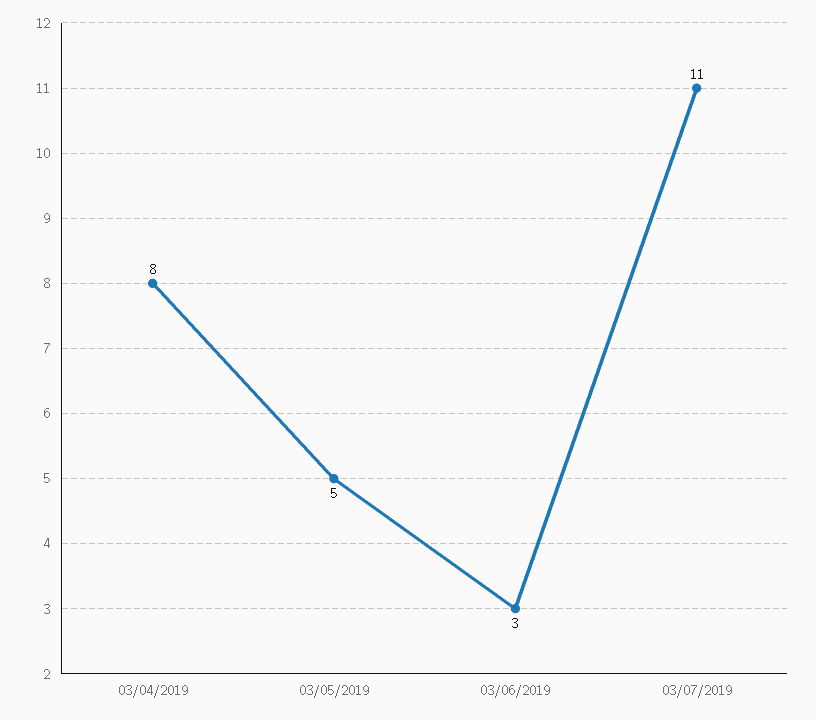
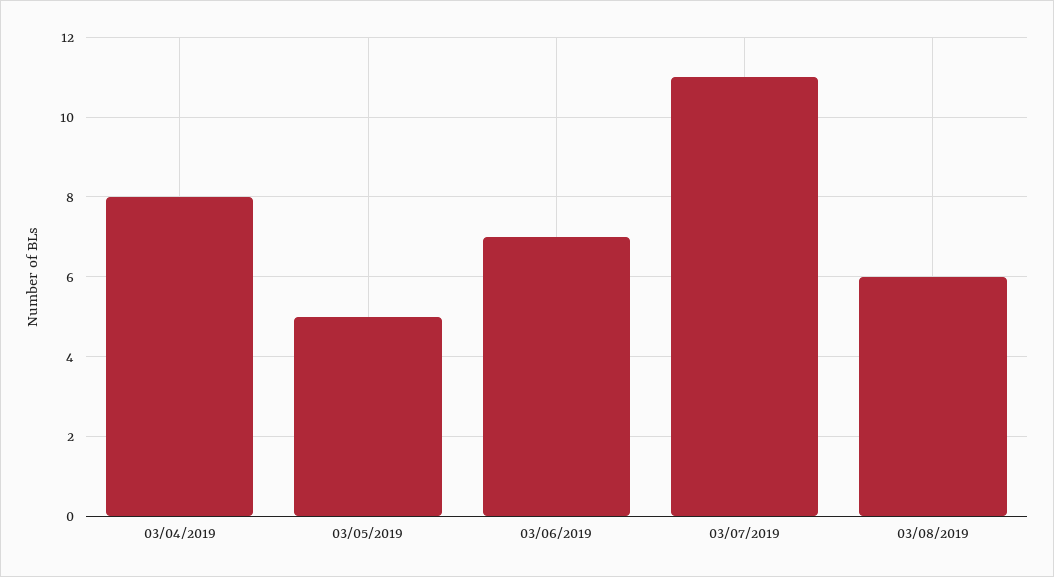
03/06/2019: 3 -> 7
03/08/2019: none -> 6

